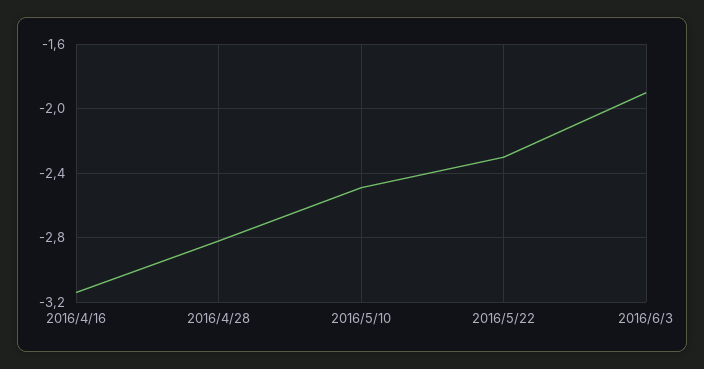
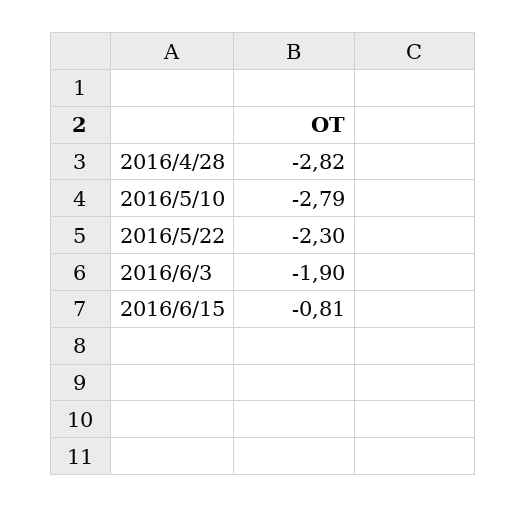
2016/4/16: -3.15 -> none
2016/5/10: -2.5 -> -2.79
2016/6/15: none -> -0.81

